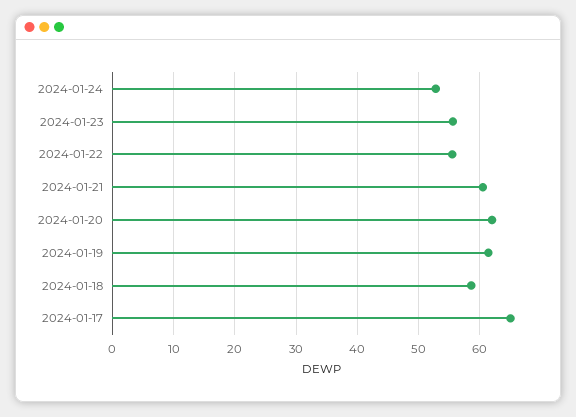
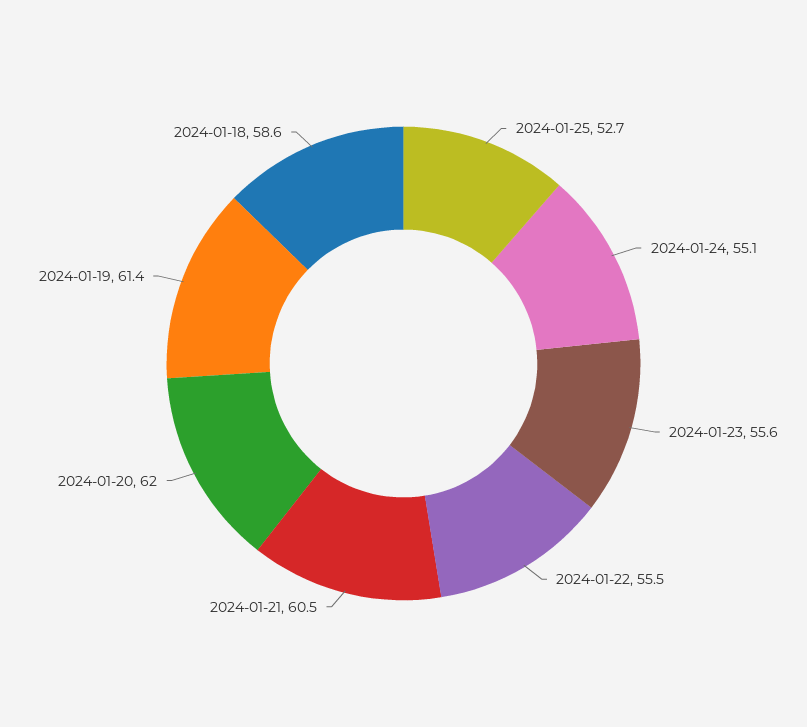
2024-01-24: 53 -> 55.1
2024-01-17: 65 -> none
2024-01-25: none -> 52.7

